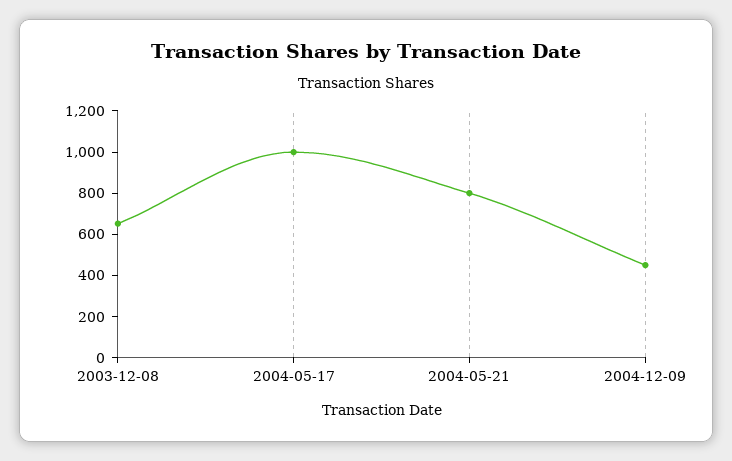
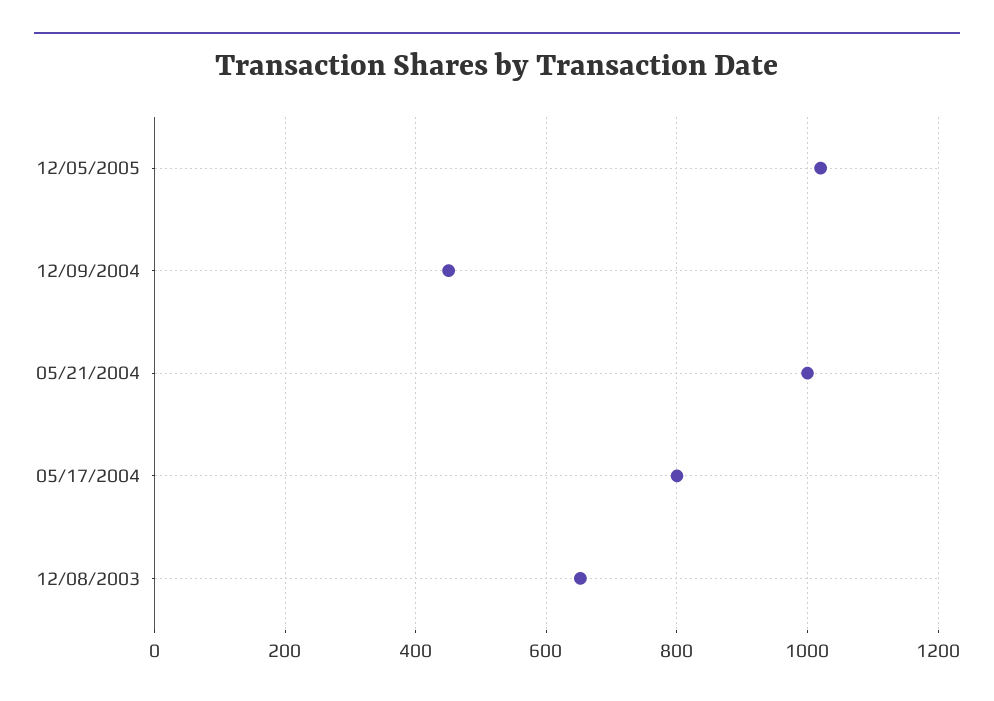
2004-05-17: 1000 -> 800
2004-05-21: 800 -> 1000
12/05/2005: none -> 1020

